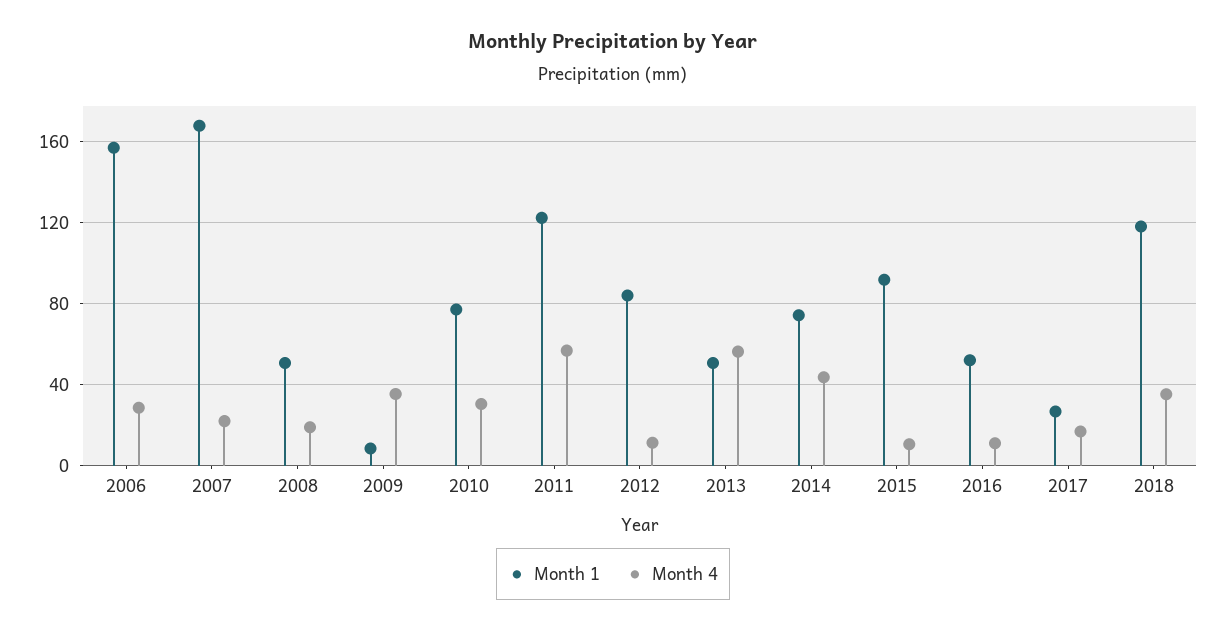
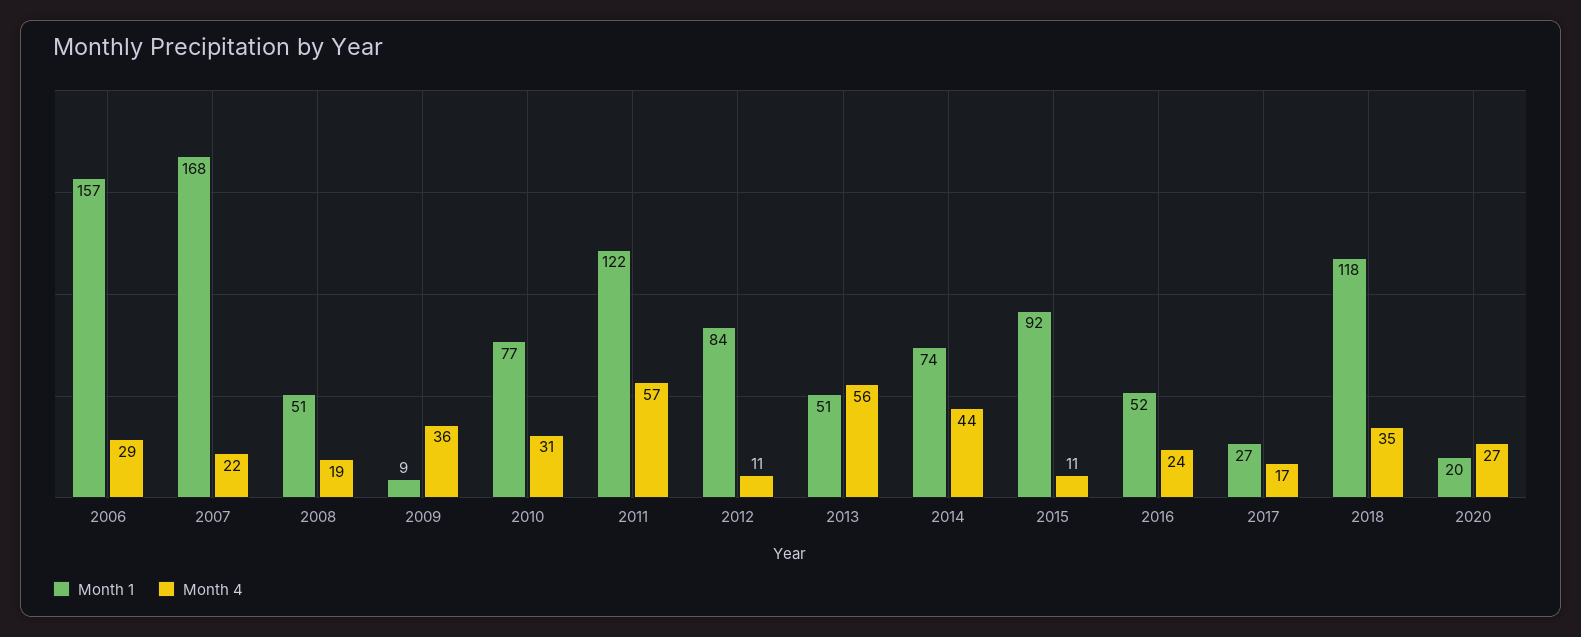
Month 4, 2016: 10 -> 24
Month 1, 2020: none -> 20
Month 4, 2020: none -> 27

